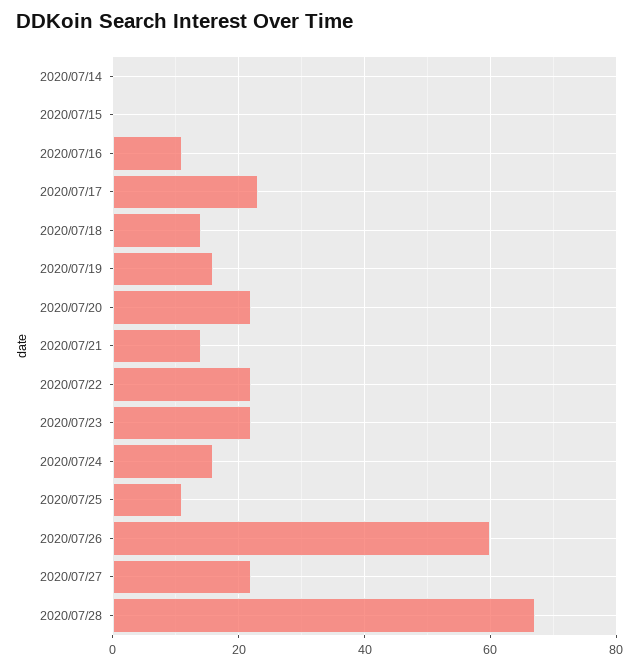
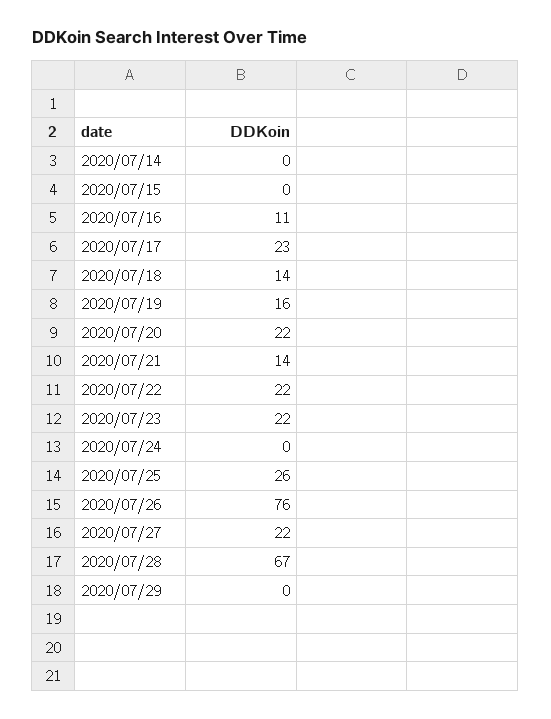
2020/07/24: 15 -> 0
2020/07/25: 10 -> 26
2020/07/26: 60 -> 76
2020/07/29: none -> 0

